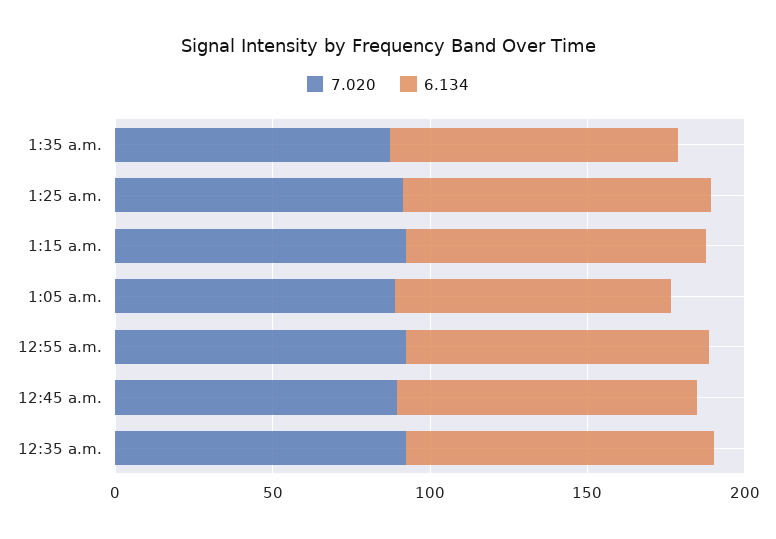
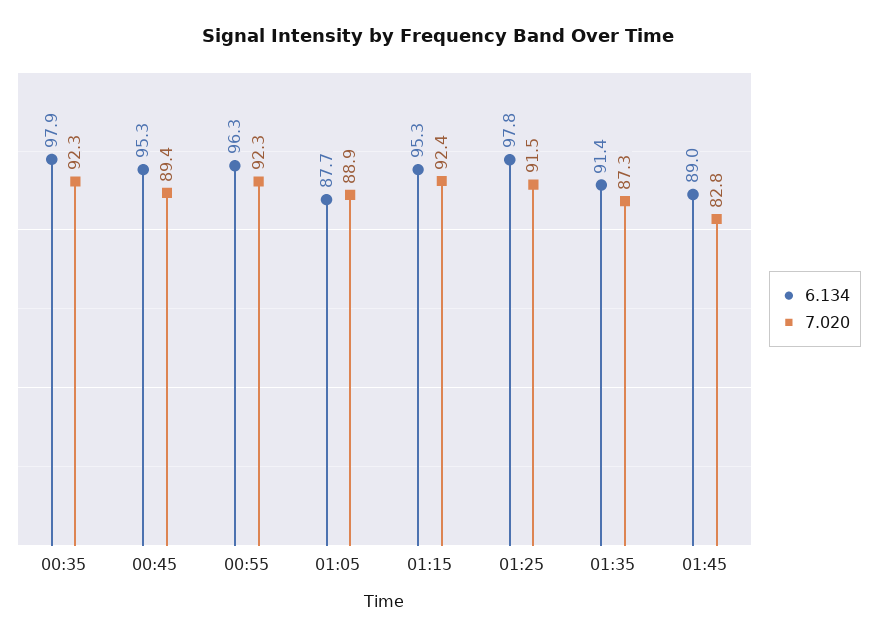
6.134, 01:45: none -> 89
7.020, 01:45: none -> 82.8

